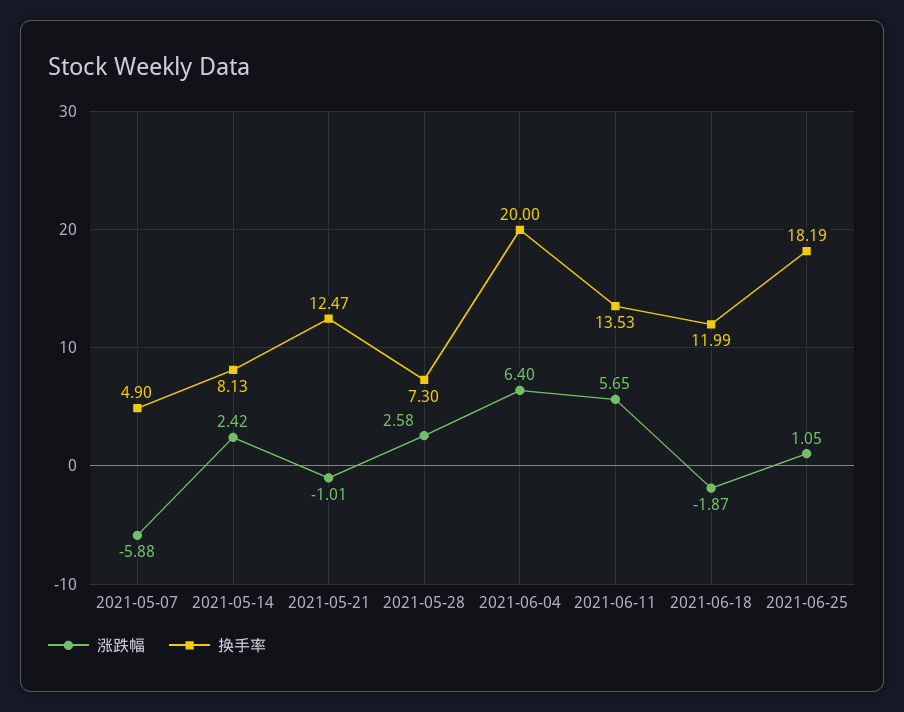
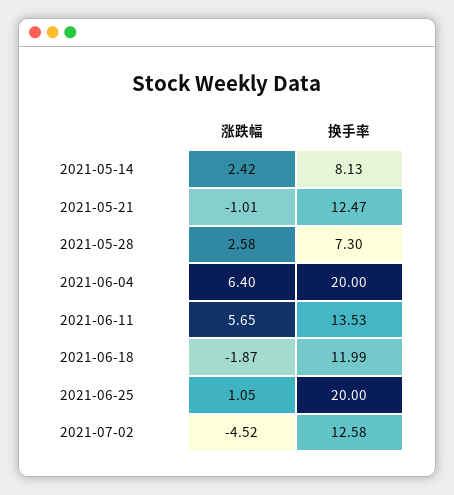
涨跌幅, 2021-05-07: -5.88 -> none
换手率, 2021-05-07: 4.9 -> none
换手率, 2021-06-25: 18.19 -> 20
涨跌幅, 2021-07-02: none -> -4.52
换手率, 2021-07-02: none -> 12.58

